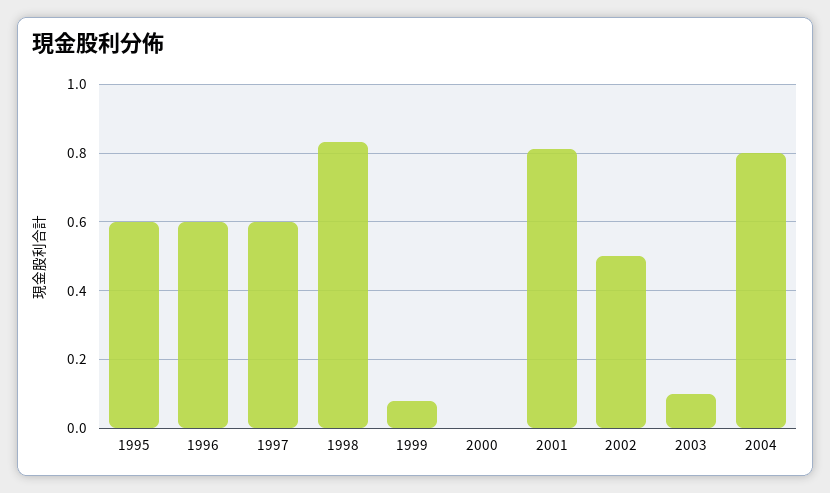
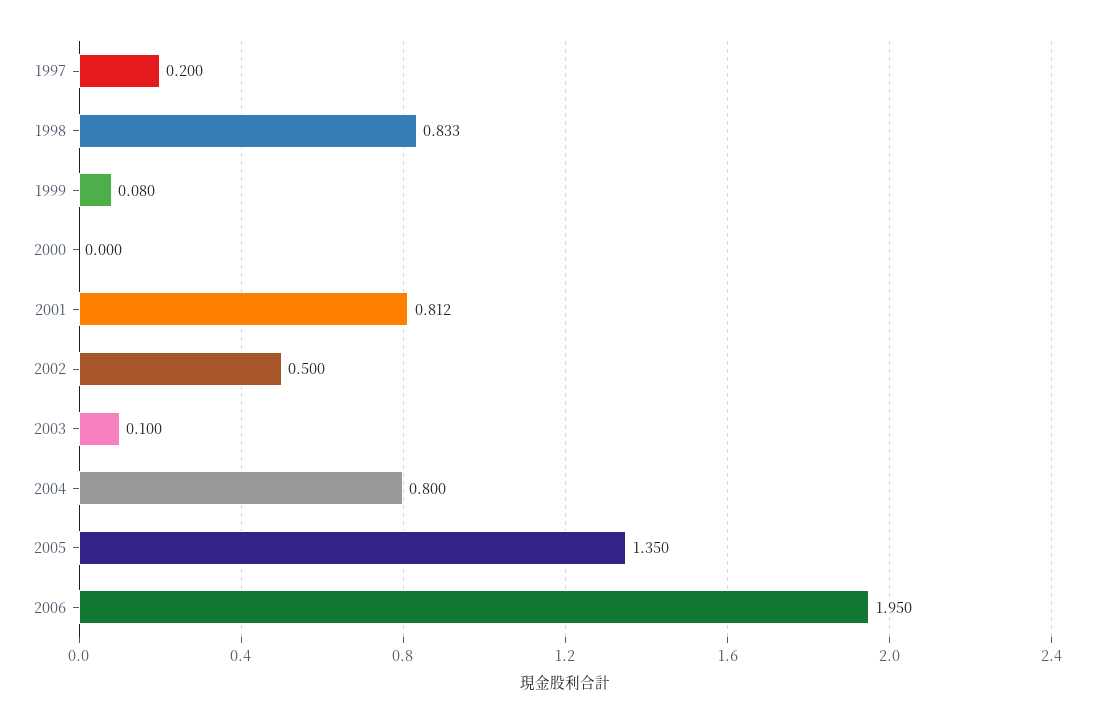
1995: 0.6 -> none
1996: 0.6 -> none
1997: 0.6 -> 0.2
2005: none -> 1.35
2006: none -> 1.95

